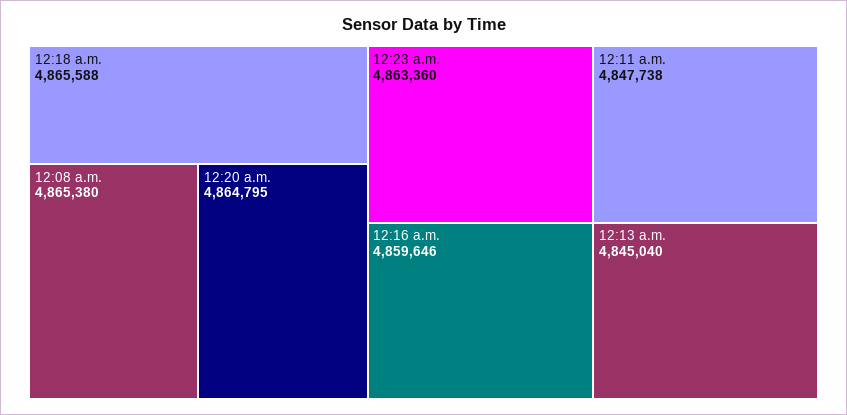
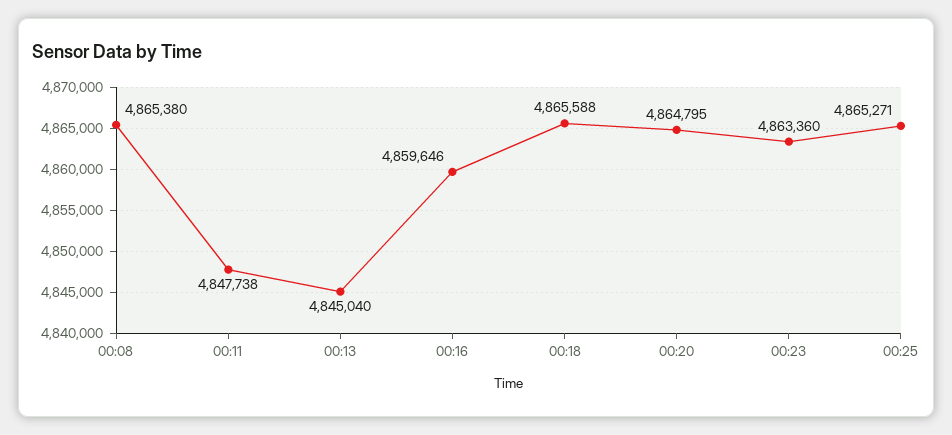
00:25: none -> 4865271

